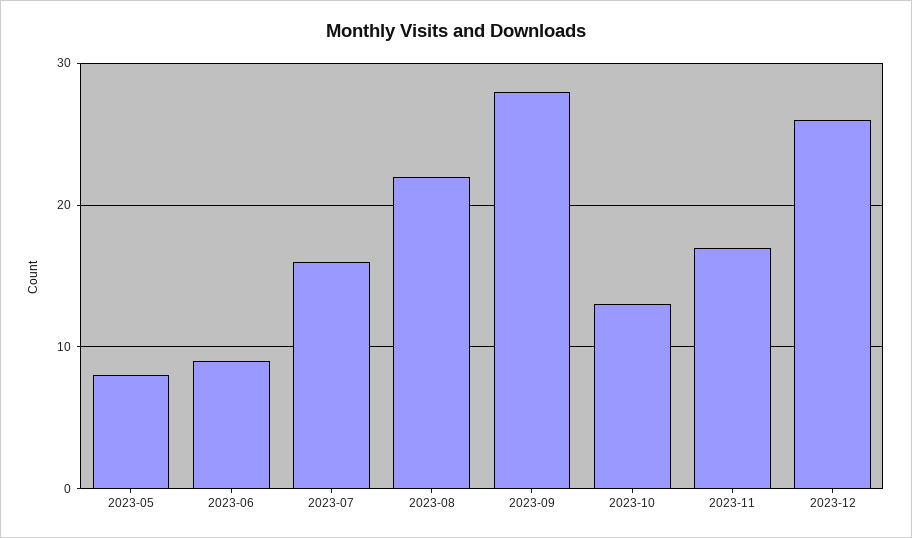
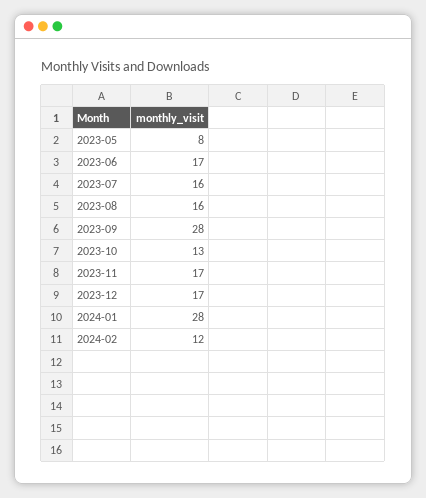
2023-06: 9 -> 17
2023-08: 22 -> 16
2023-12: 26 -> 17
2024-01: none -> 28
2024-02: none -> 12

